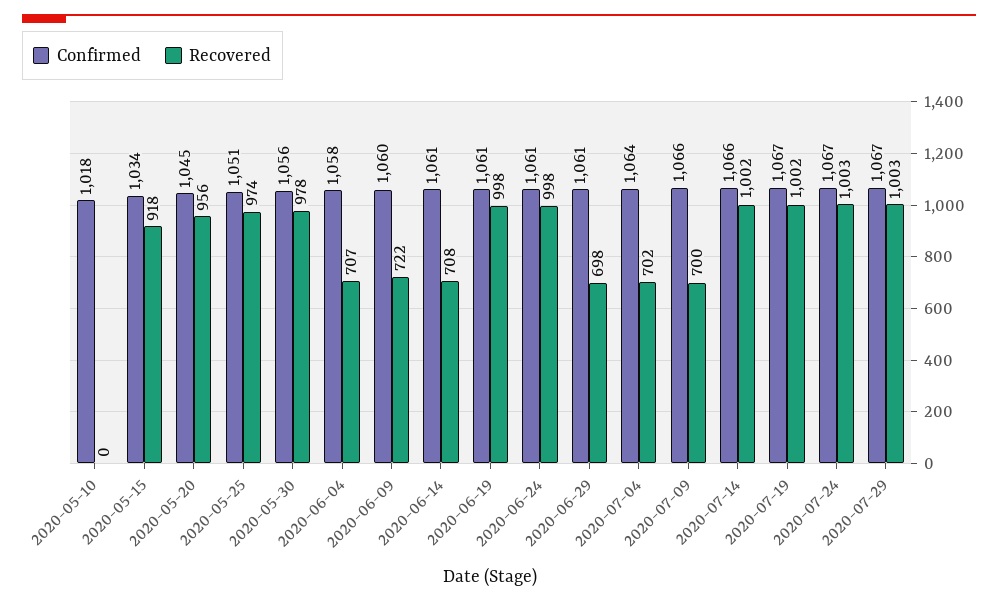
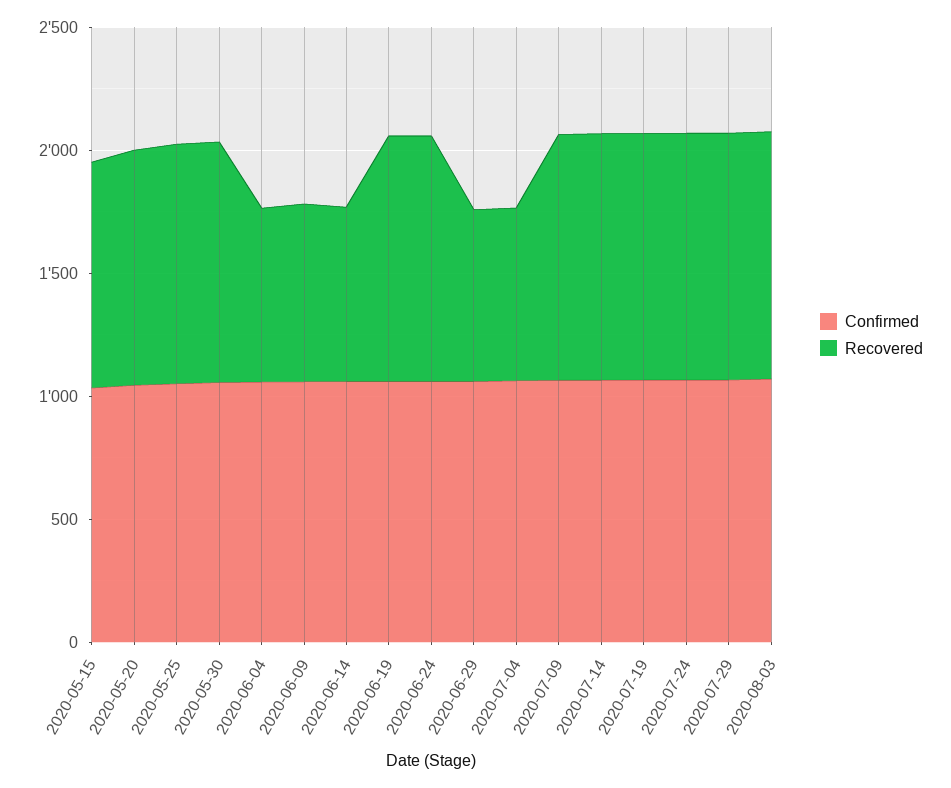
Confirmed, 2020-05-10: 1018 -> none
Recovered, 2020-05-10: 0 -> none
Recovered, 2020-07-09: 700 -> 1000
Confirmed, 2020-08-03: none -> 1100
Recovered, 2020-08-03: none -> 1000

